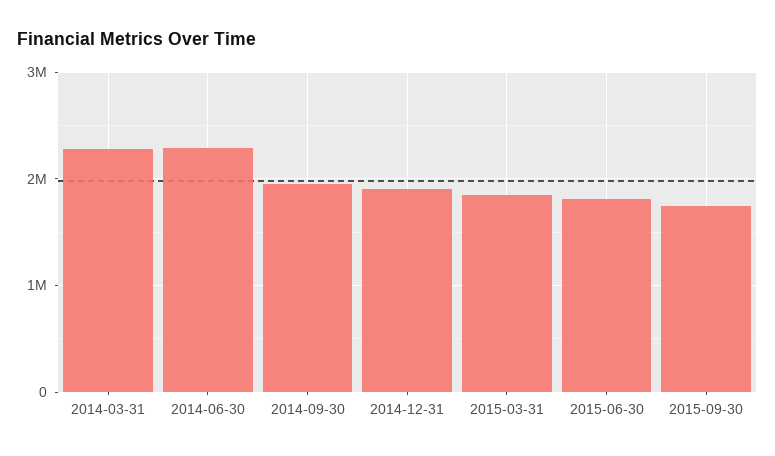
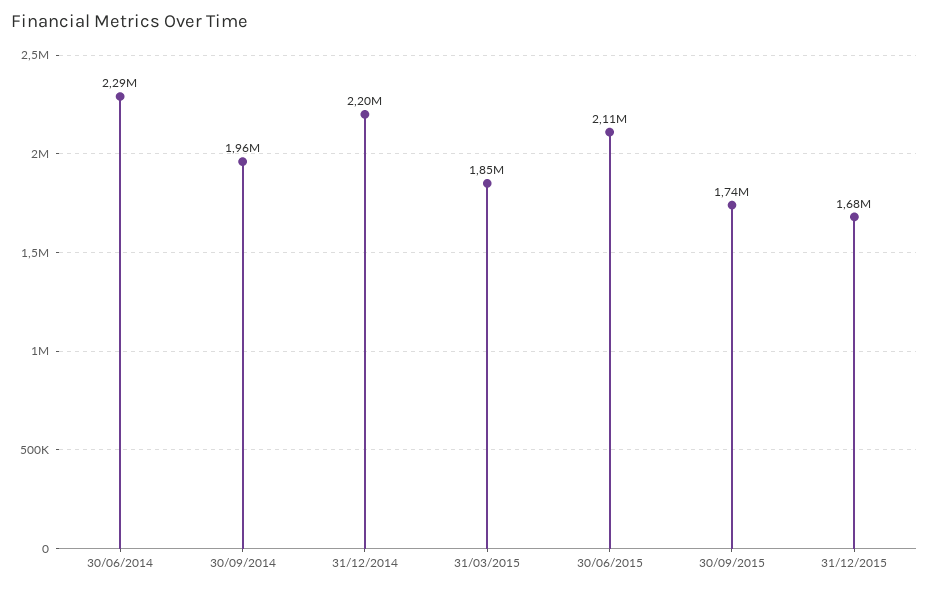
2014-03-31: 2300000 -> none
2014-12-31: 1900000 -> 2200000
2015-06-30: 1800000 -> 2110000
31/12/2015: none -> 1680000

